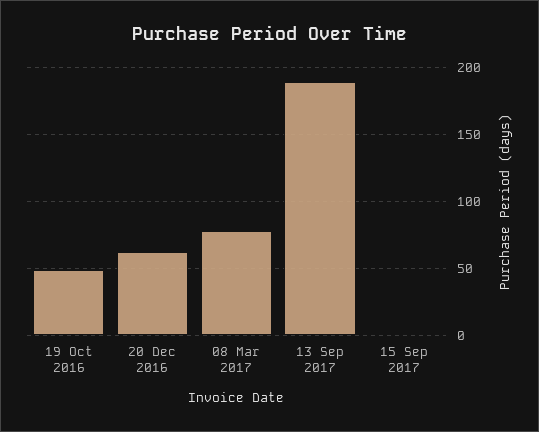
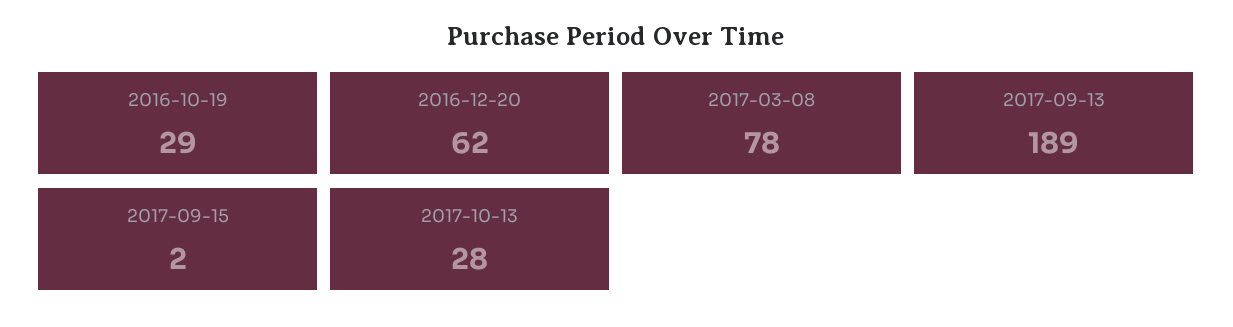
19 Oct 2016: 50 -> 29
2017-10-13: none -> 28

